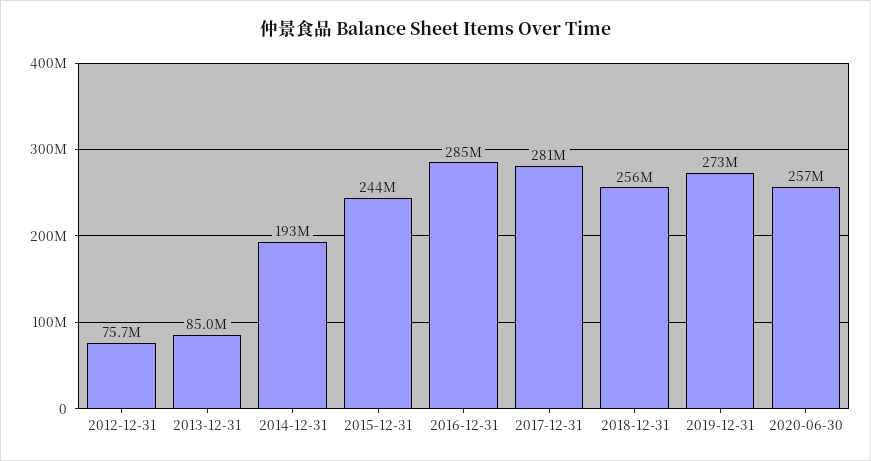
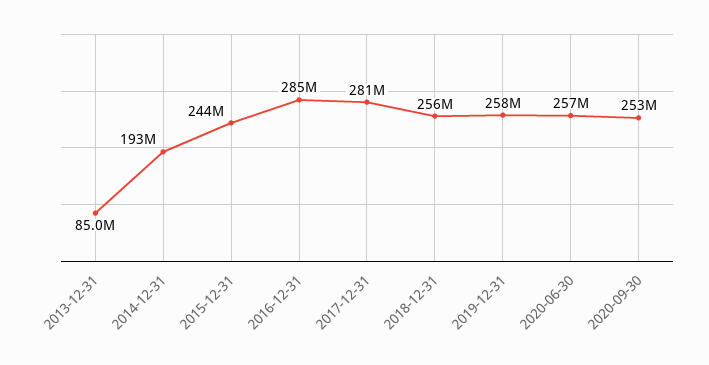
2012-12-31: 75700000 -> none
2019-12-31: 273000000 -> 258000000
2020-09-30: none -> 253000000

